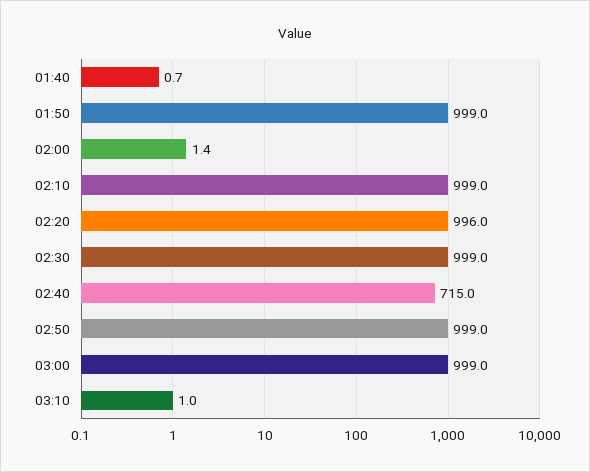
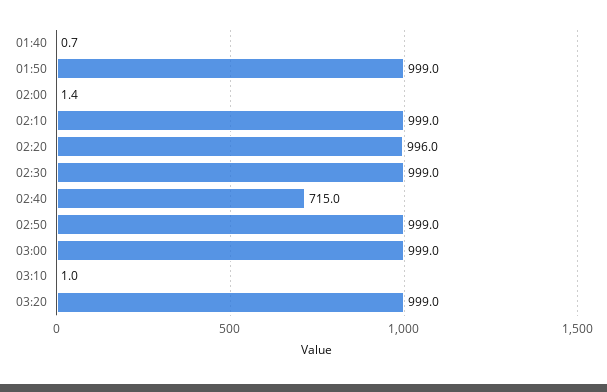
03:20: none -> 999

